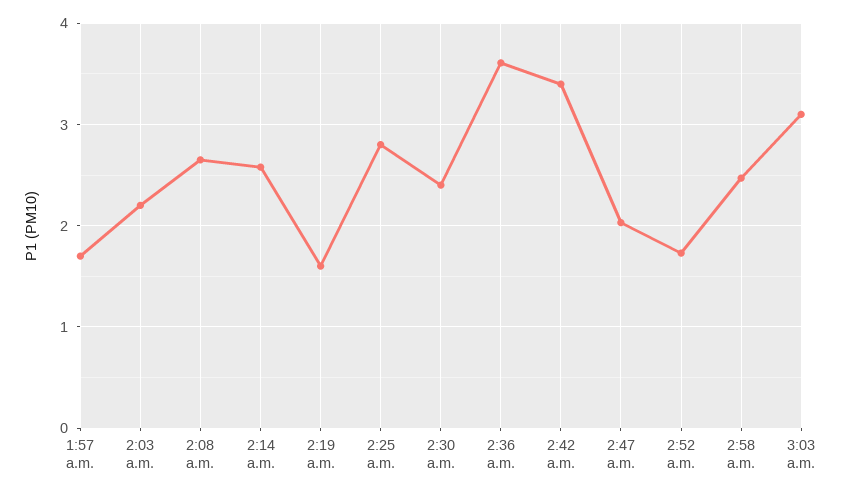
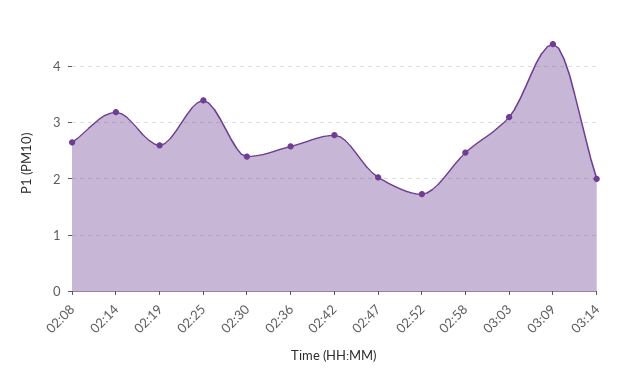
1:57 a.m.: 1.7 -> none
2:03 a.m.: 2.2 -> none
2:14 a.m.: 2.6 -> 3.2
2:19 a.m.: 1.6 -> 2.6
2:25 a.m.: 2.8 -> 3.4
2:36 a.m.: 3.6 -> 2.6
2:42 a.m.: 3.4 -> 2.8
03:09: none -> 4.4
03:14: none -> 2

